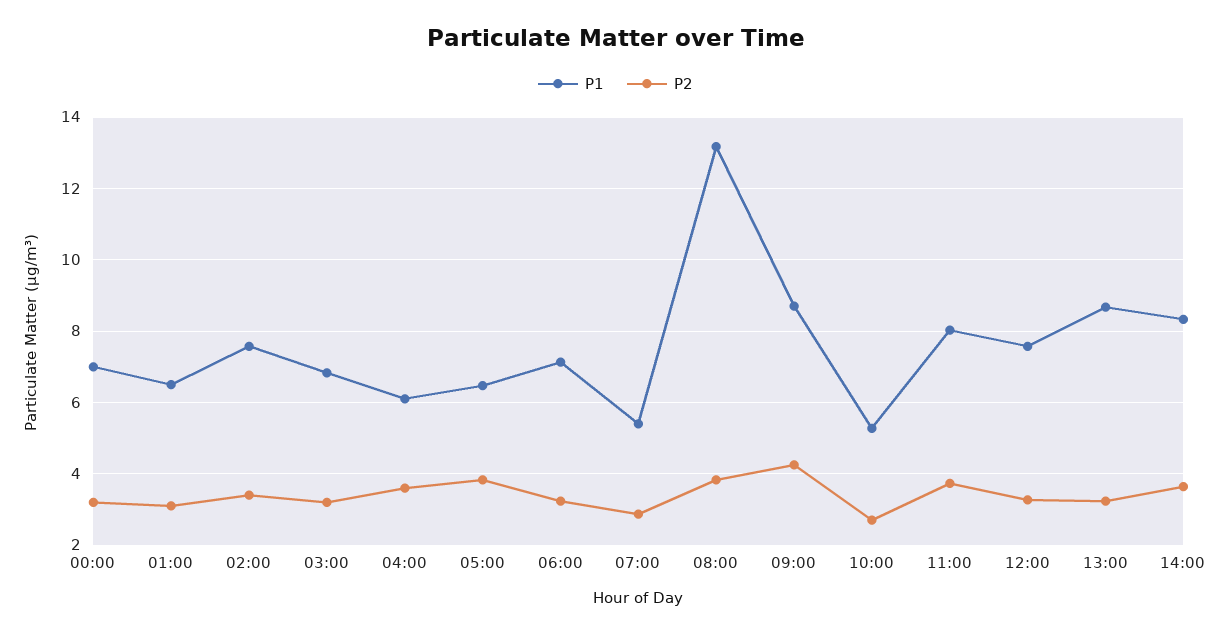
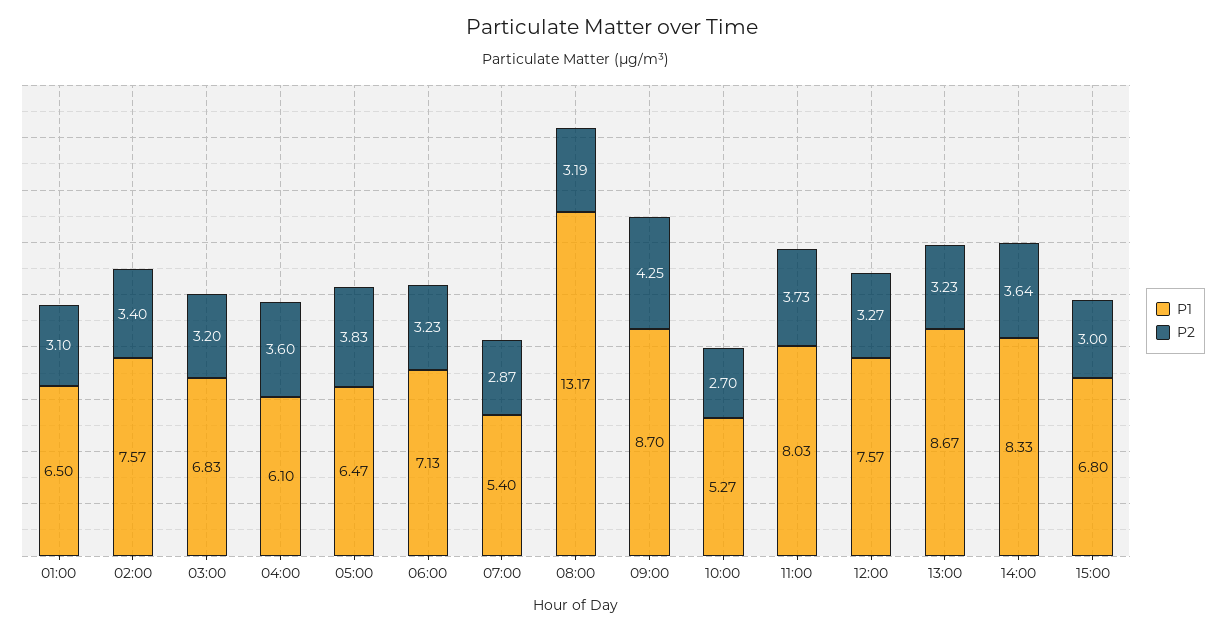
P1, 00:00: 7 -> none
P2, 00:00: 3.2 -> none
P2, 08:00: 3.8 -> 3.19
P1, 15:00: none -> 6.8
P2, 15:00: none -> 3

